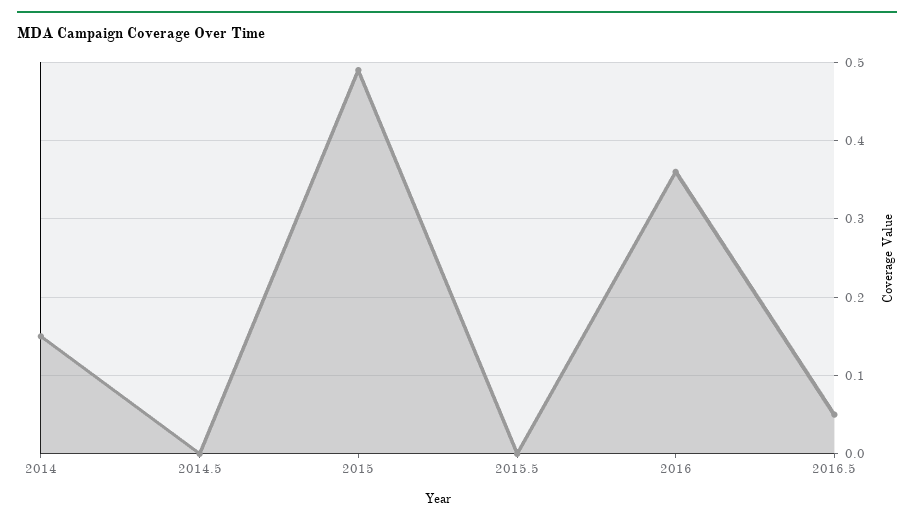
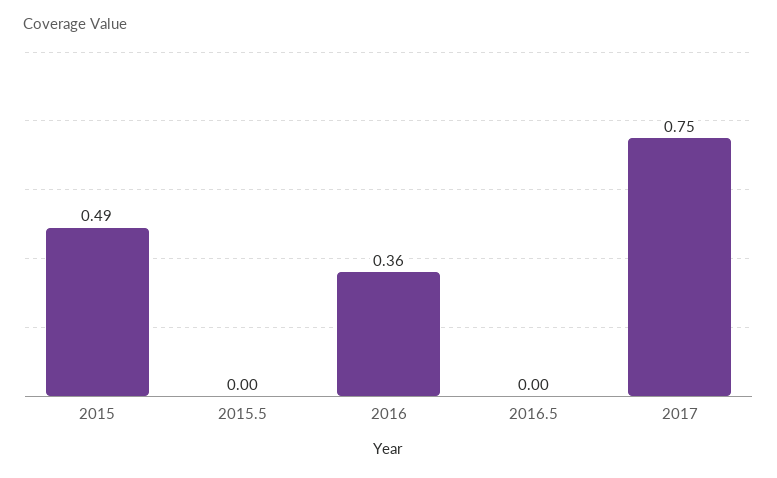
2014: 0.15 -> none
2014.5: 0 -> none
2016.5: 0.05 -> 0
2017: none -> 0.75

